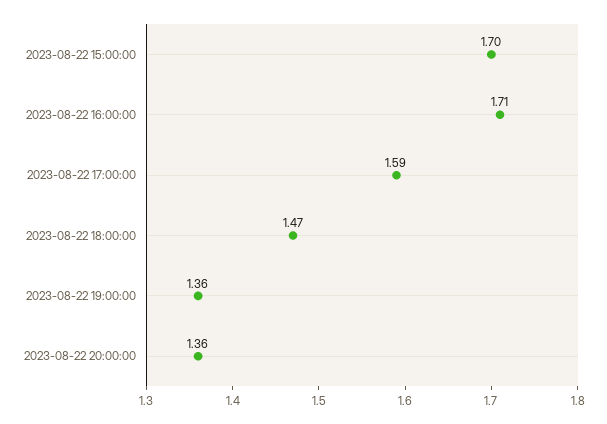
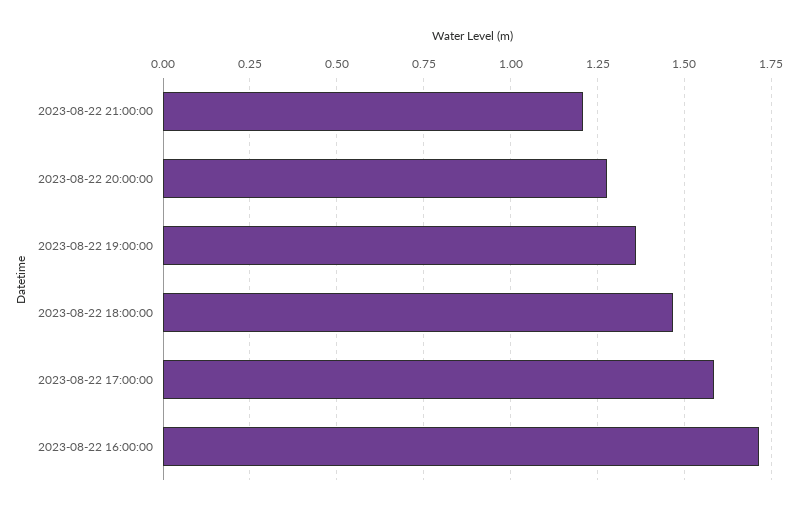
2023-08-22 15:00:00: 1.7 -> none
2023-08-22 20:00:00: 1.36 -> 1.275
2023-08-22 21:00:00: none -> 1.2

